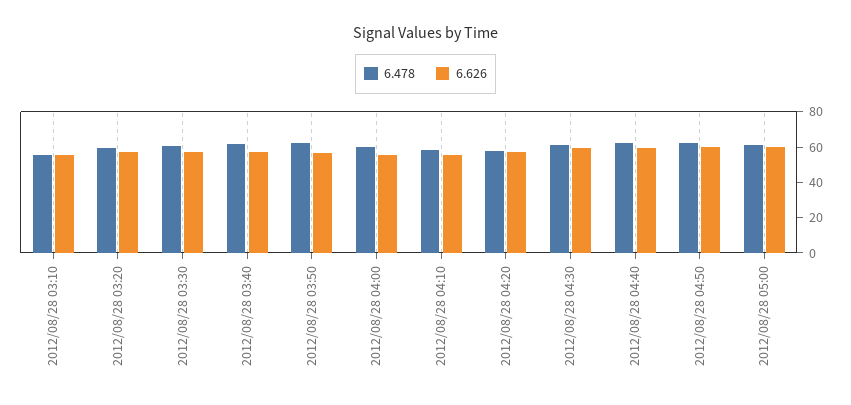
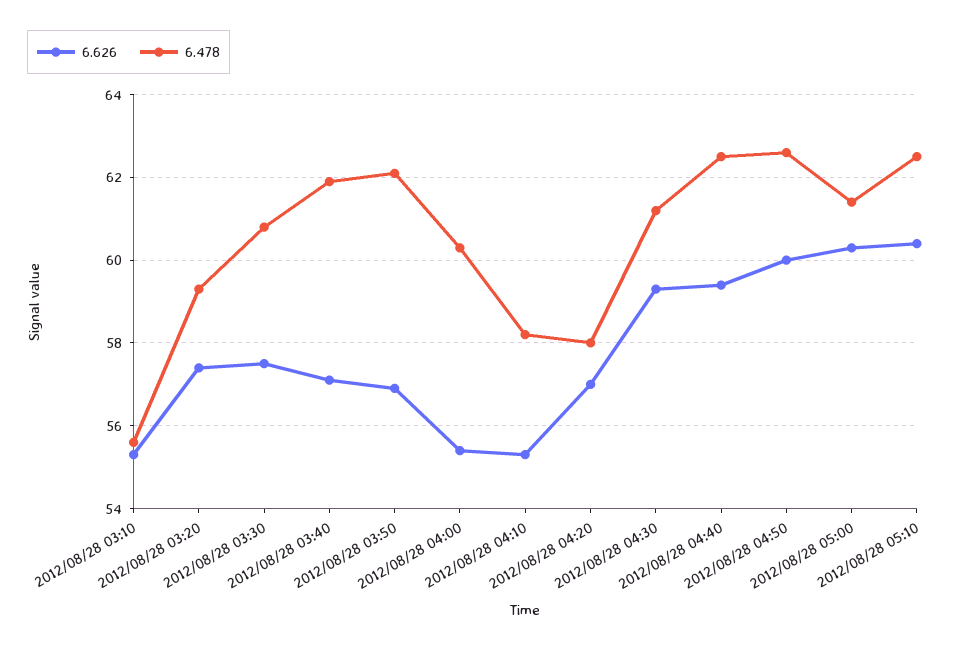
6.626, 2012/08/28 05:10: none -> 60.5
6.478, 2012/08/28 05:10: none -> 62.5

